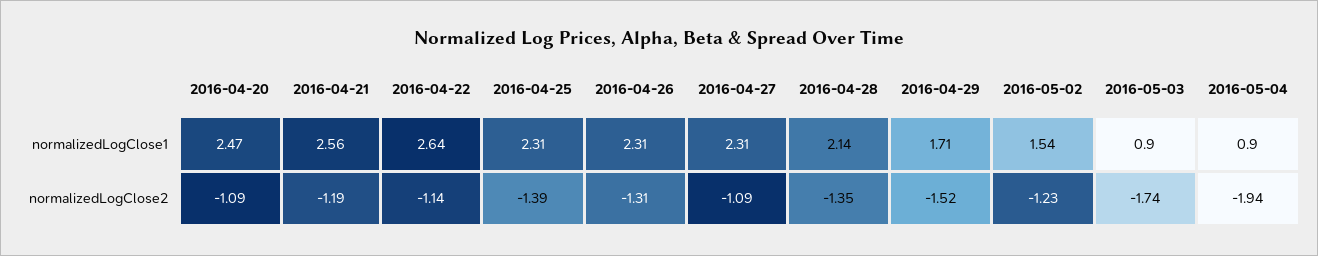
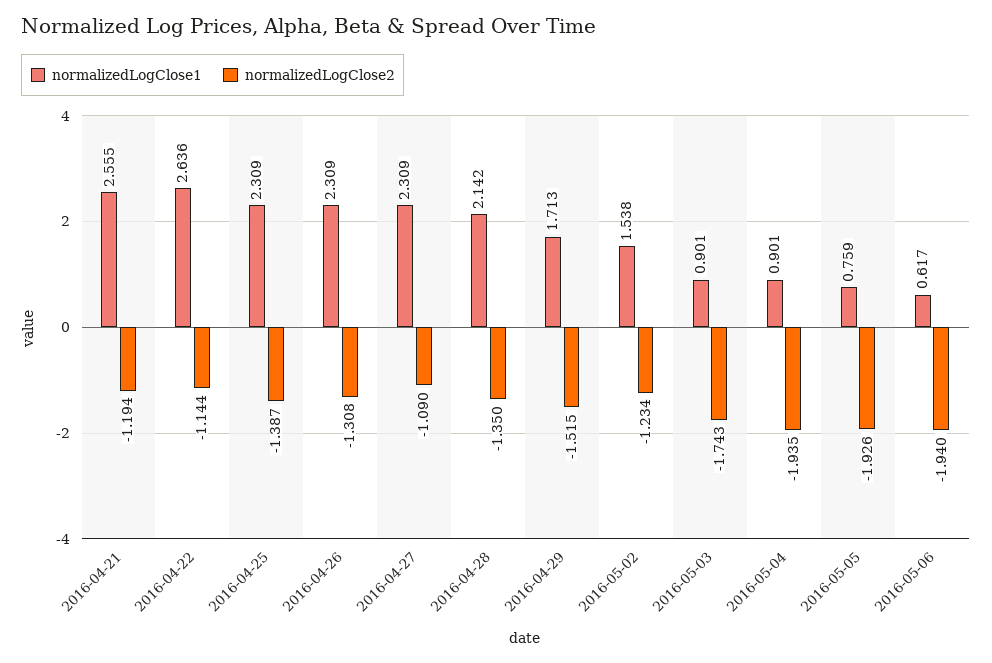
normalizedLogClose1, 2016-04-20: 2.47 -> none
normalizedLogClose2, 2016-04-20: -1.09 -> none
normalizedLogClose1, 2016-05-05: none -> 0.759
normalizedLogClose2, 2016-05-05: none -> -1.926
normalizedLogClose1, 2016-05-06: none -> 0.617
normalizedLogClose2, 2016-05-06: none -> -1.94

